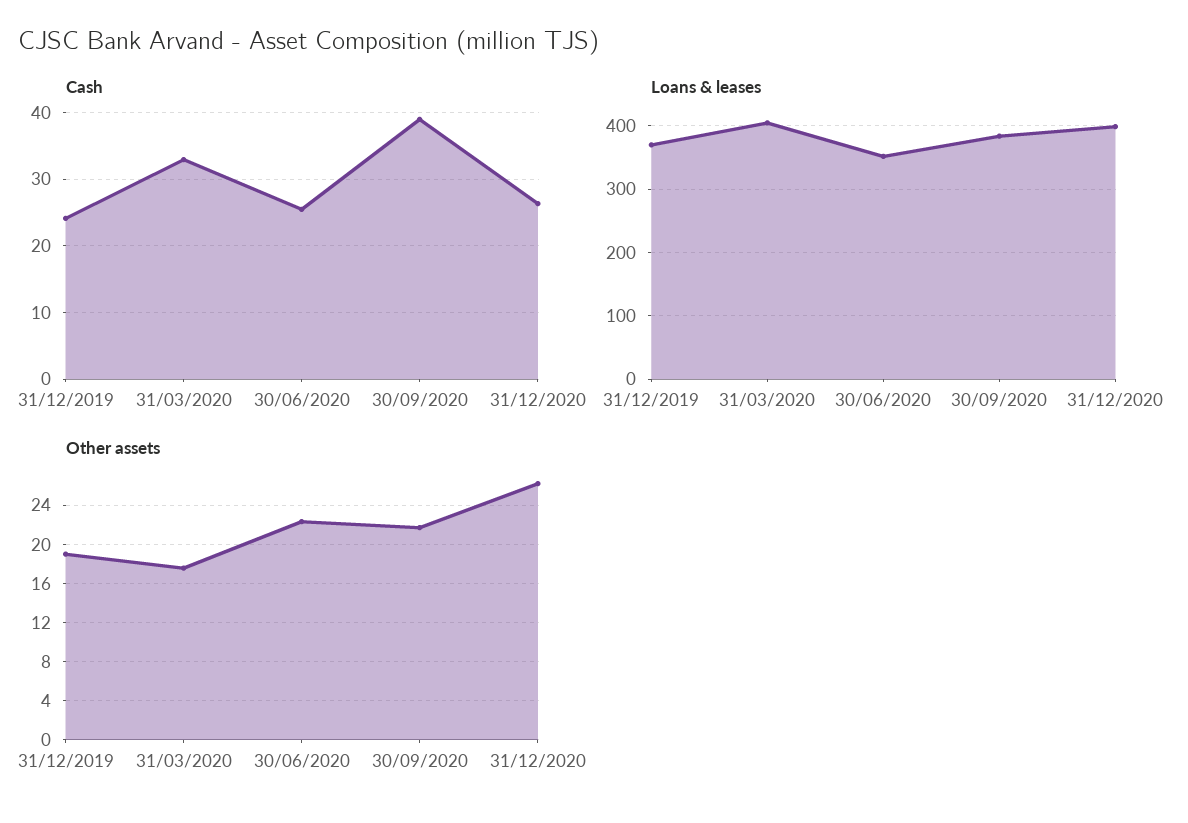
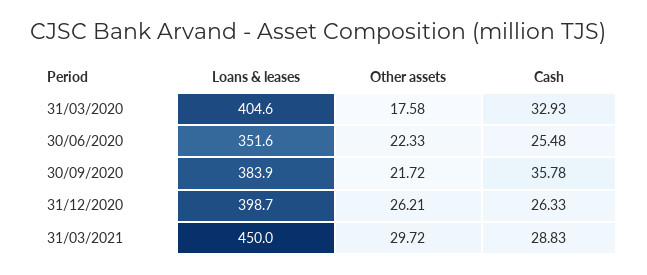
Cash, 31/12/2019: 24 -> none
Cash, 30/09/2020: 39 -> 35.78
Loans & leases, 31/12/2019: 370 -> none
Other assets, 31/12/2019: 19 -> none
Loans & leases, 31/03/2021: none -> 450
Other assets, 31/03/2021: none -> 29.72
Cash, 31/03/2021: none -> 28.83

